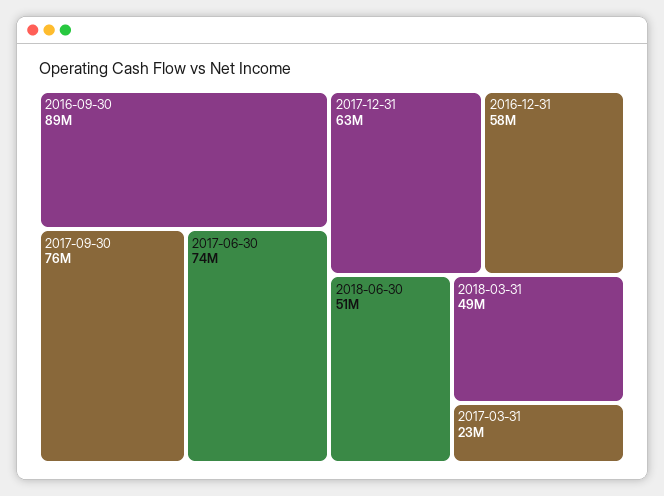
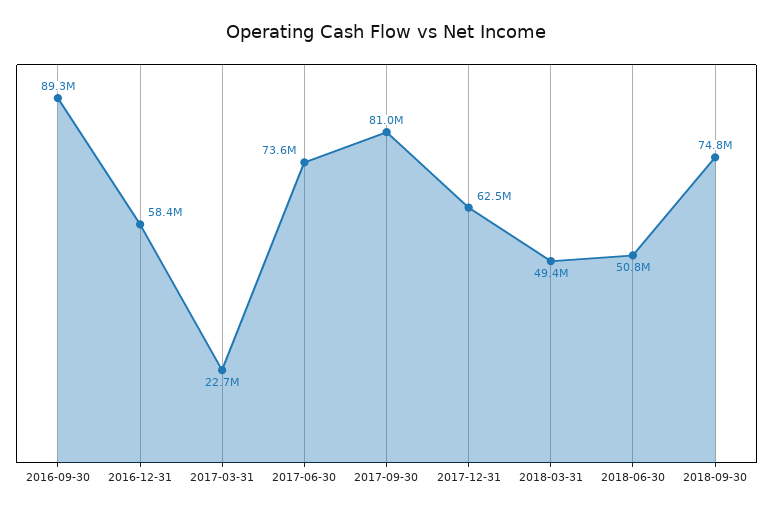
2017-09-30: 76000000 -> 81000000
2018-09-30: none -> 74800000

